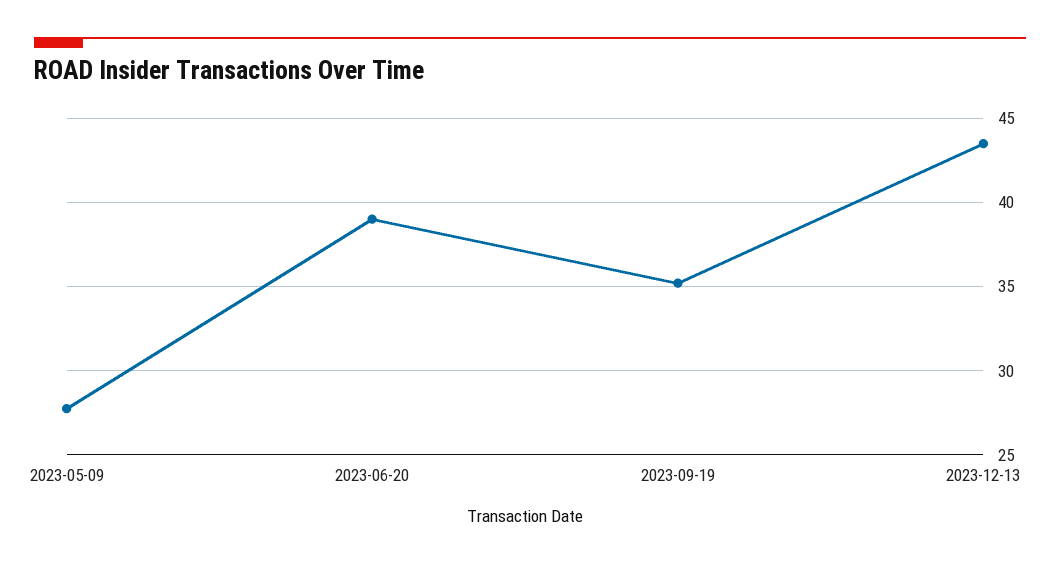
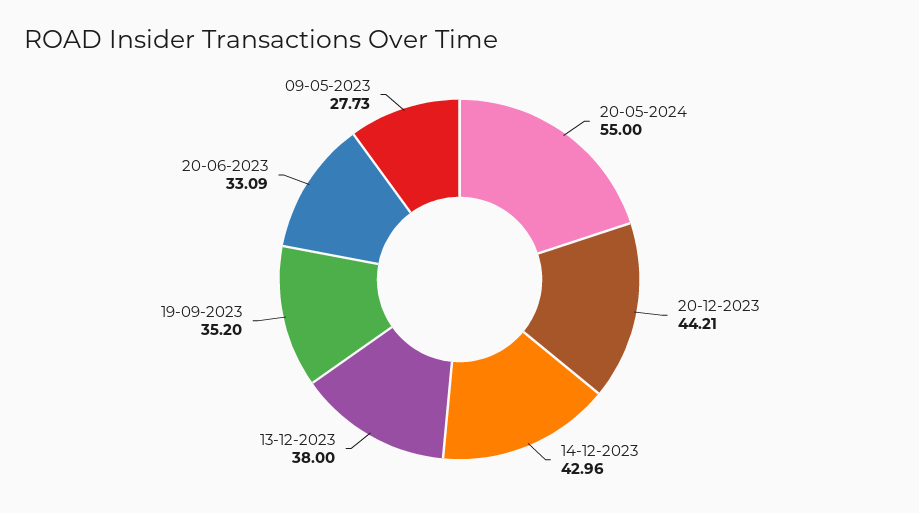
2023-06-20: 39 -> 33.09
2023-12-13: 43.5 -> 38
20-05-2024: none -> 55
20-12-2023: none -> 44.21
14-12-2023: none -> 42.96

